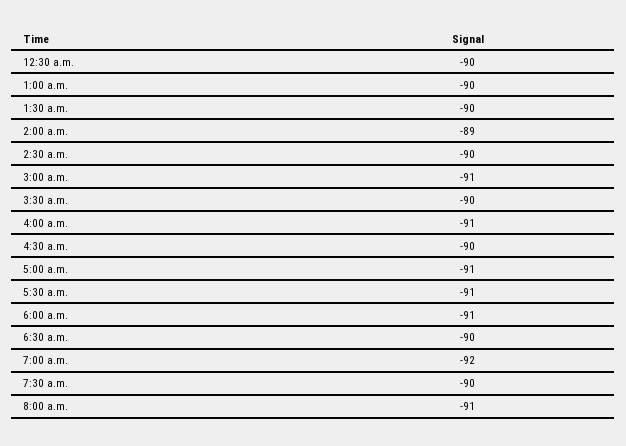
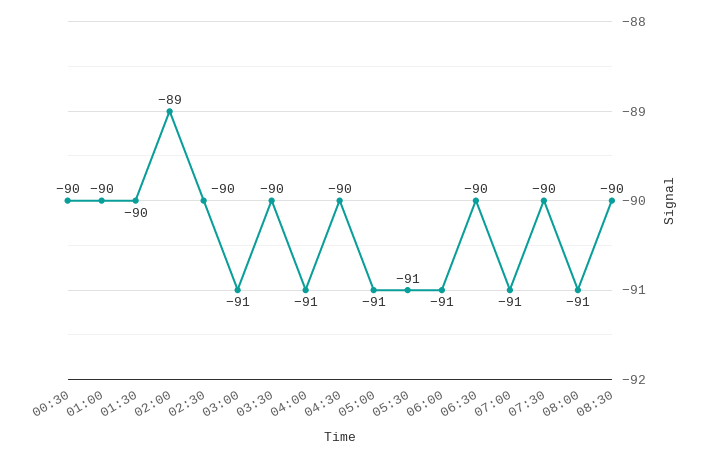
7:00 a.m.: -92 -> -91
08:30: none -> -90

